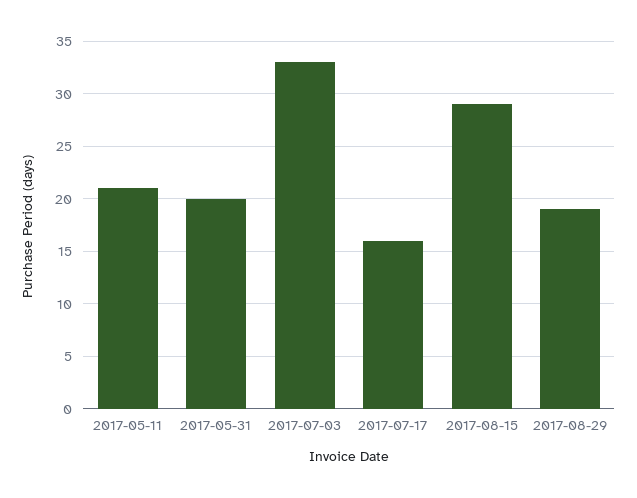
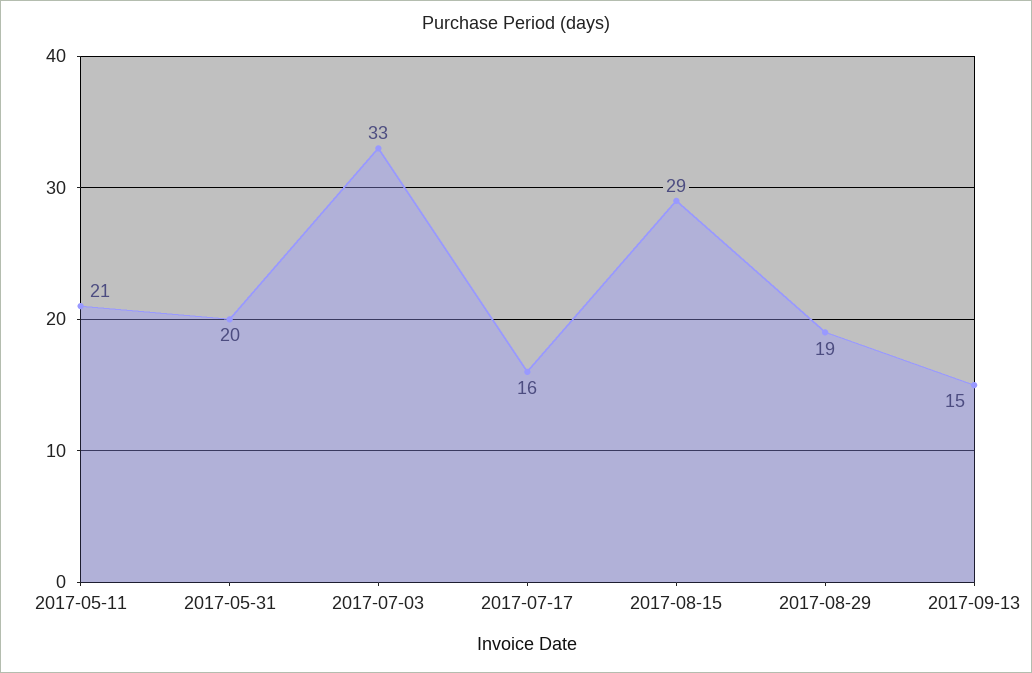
2017-09-13: none -> 15

